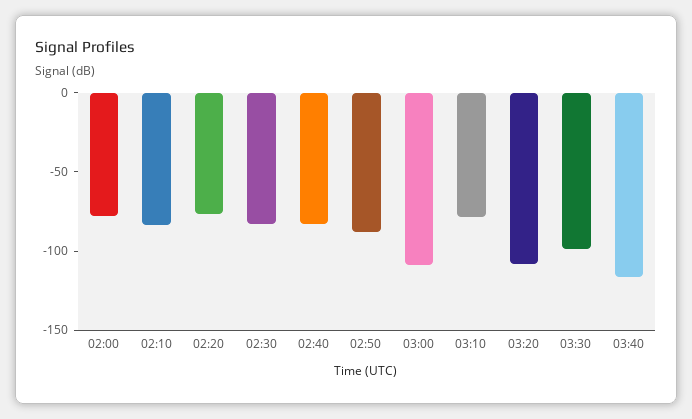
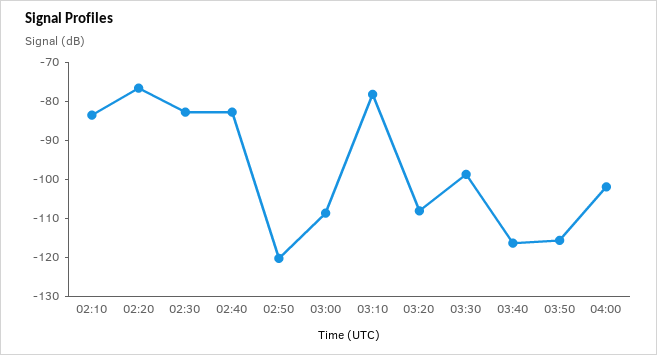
02:00: -80 -> none
02:50: -90 -> -120
03:50: none -> -115
04:00: none -> -102.5

